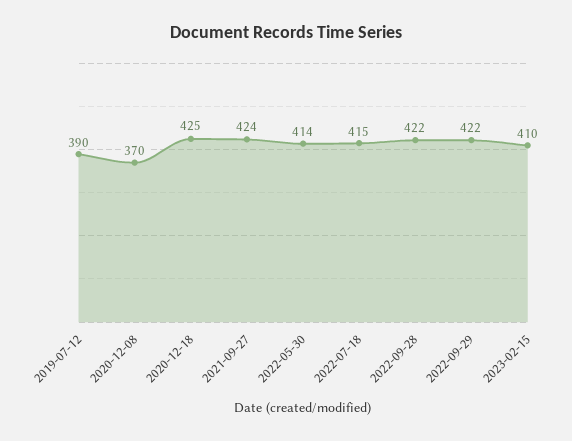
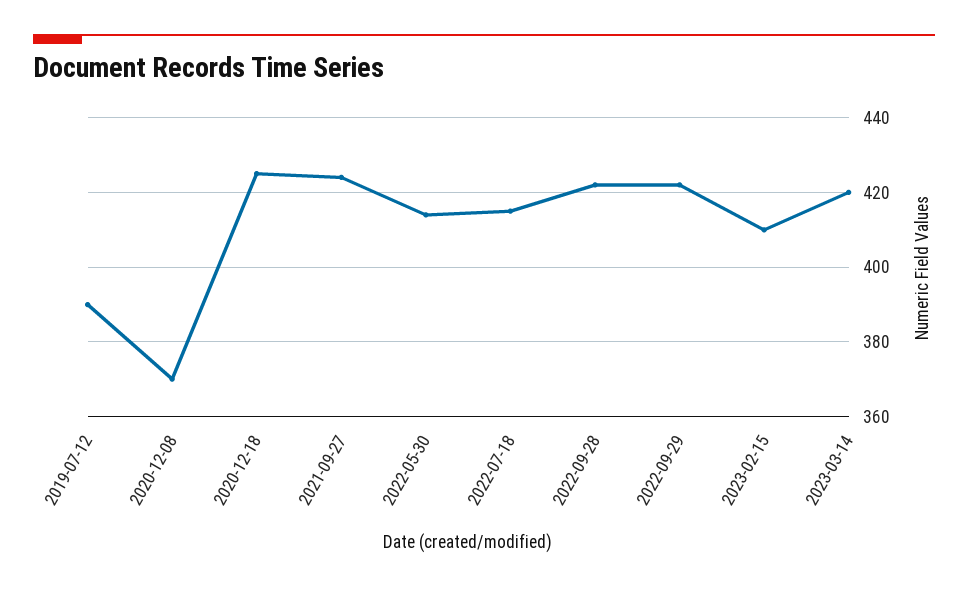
2023-03-14: none -> 420

